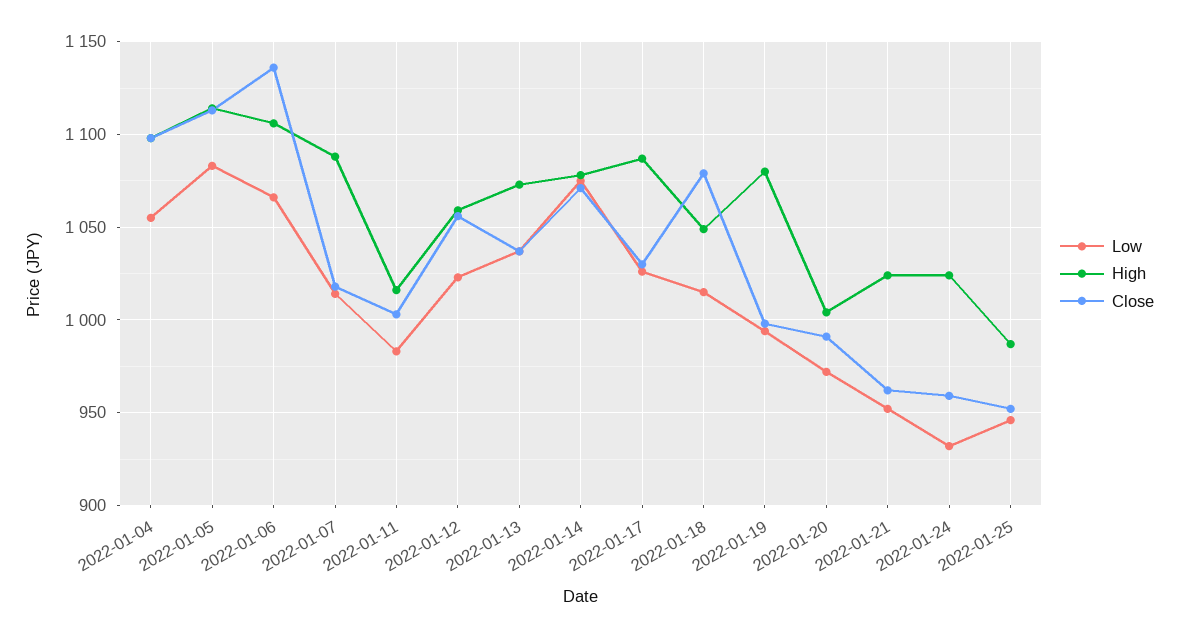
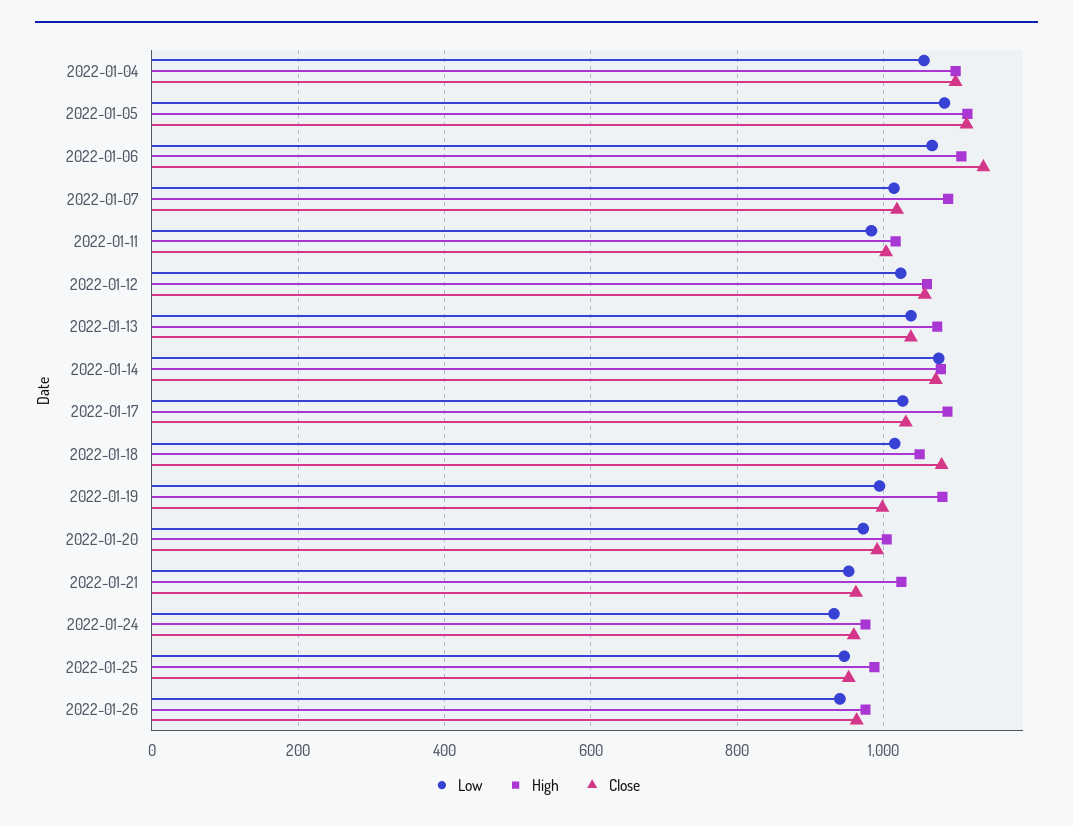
High, 2022-01-24: 1025 -> 980
Low, 2022-01-26: none -> 940
High, 2022-01-26: none -> 980
Close, 2022-01-26: none -> 960

